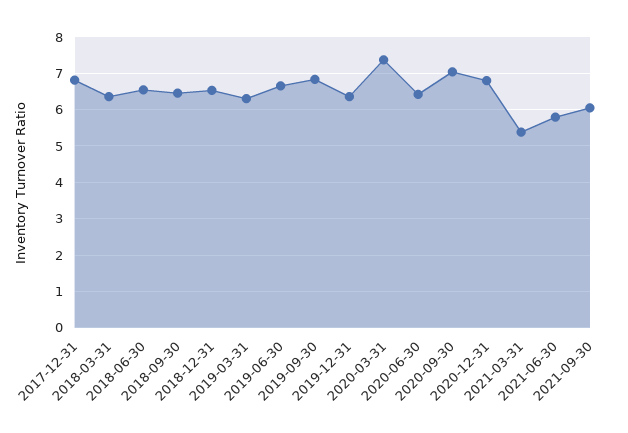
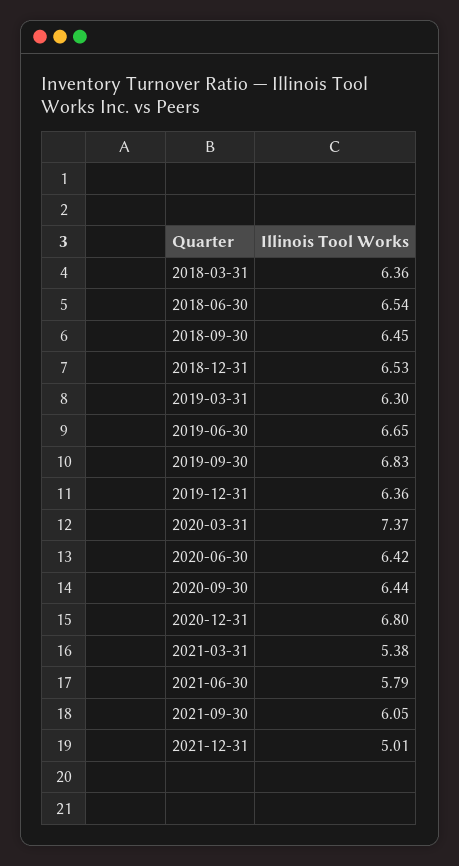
2017-12-31: 6.8 -> none
2020-09-30: 7 -> 6.44
2021-12-31: none -> 5.01

